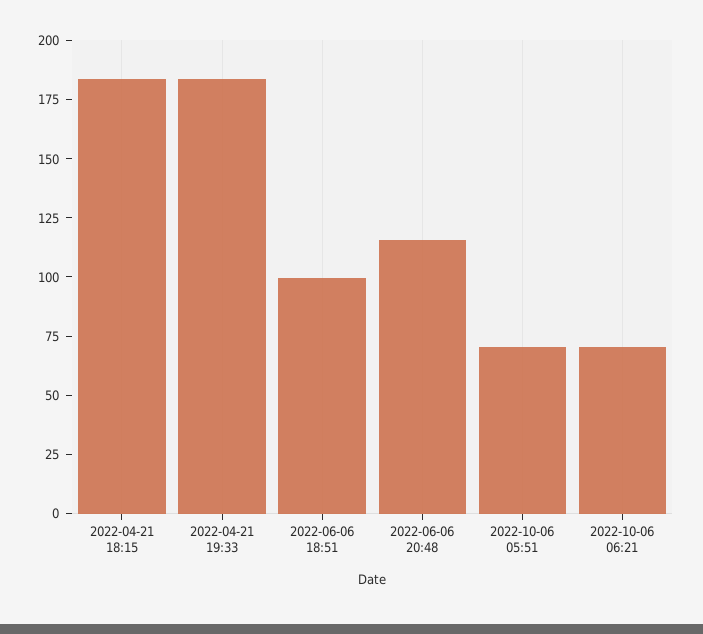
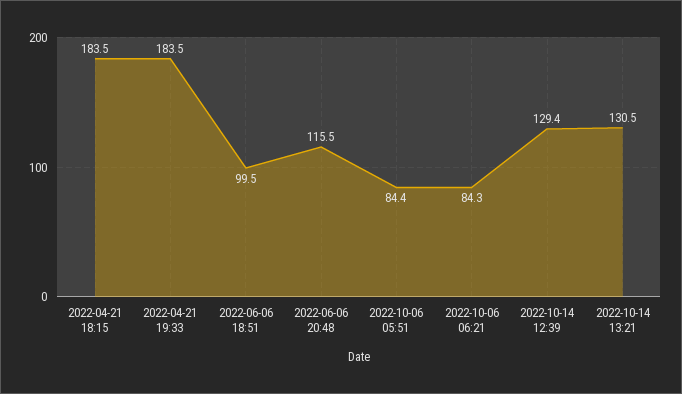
2022-10-06 05:51: 70 -> 84.4
2022-10-06 06:21: 70 -> 84.3
2022-10-14 12:39: none -> 129.4
2022-10-14 13:21: none -> 130.5

